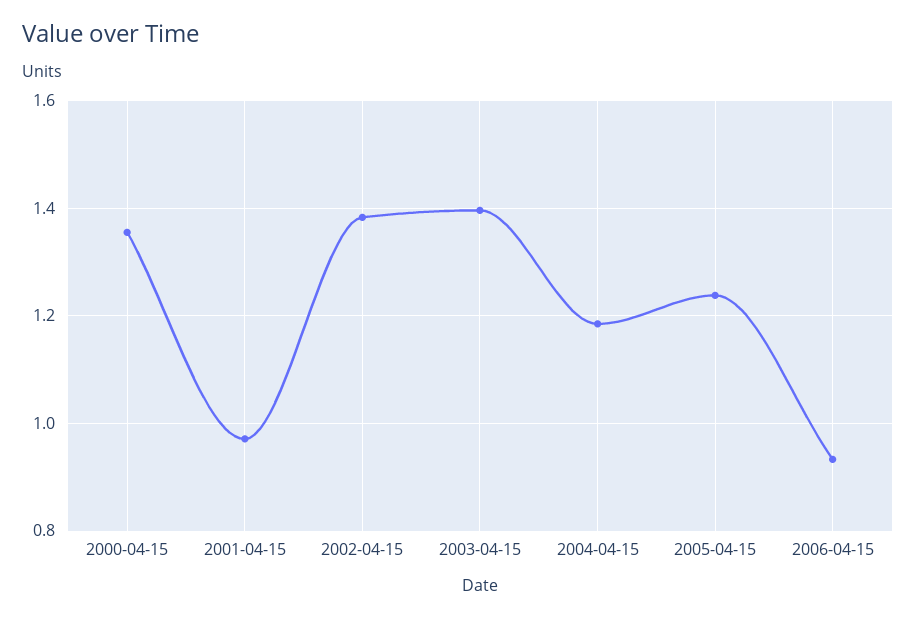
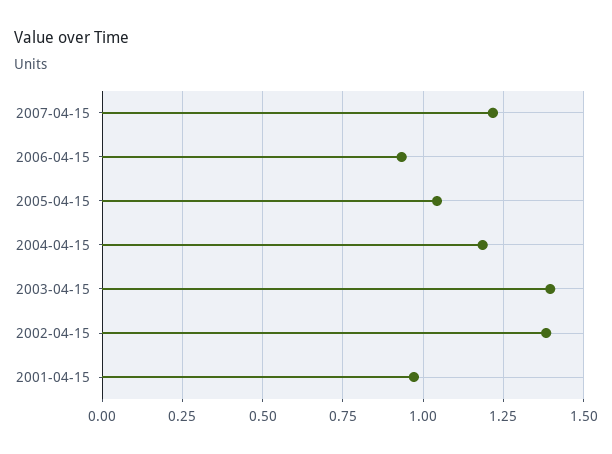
2000-04-15: 1.36 -> none
2005-04-15: 1.24 -> 1.05
2007-04-15: none -> 1.225

